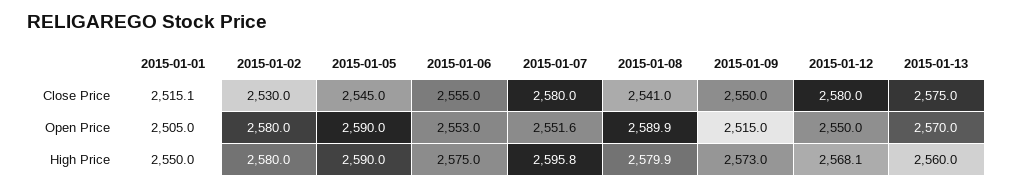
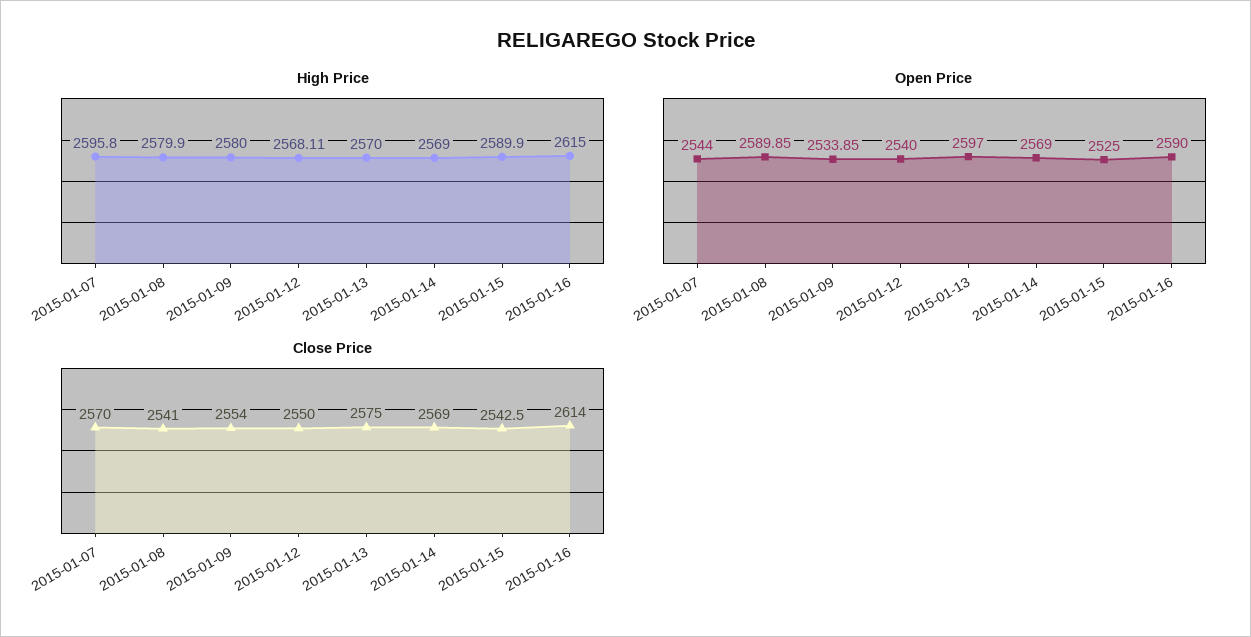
Close Price, 2015-01-01: 2515.1 -> none
Close Price, 2015-01-02: 2530 -> none
Close Price, 2015-01-05: 2545 -> none
Close Price, 2015-01-06: 2555 -> none
Close Price, 2015-01-07: 2580 -> 2570
Close Price, 2015-01-09: 2550 -> 2554
Close Price, 2015-01-12: 2580 -> 2550
Open Price, 2015-01-01: 2505 -> none
Open Price, 2015-01-02: 2580 -> none
Open Price, 2015-01-05: 2590 -> none
Open Price, 2015-01-06: 2553 -> none
Open Price, 2015-01-07: 2551.6 -> 2544
Open Price, 2015-01-09: 2515 -> 2533.85
Open Price, 2015-01-12: 2550 -> 2540
Open Price, 2015-01-13: 2570 -> 2597
High Price, 2015-01-01: 2550 -> none
High Price, 2015-01-02: 2580 -> none
High Price, 2015-01-05: 2590 -> none
High Price, 2015-01-06: 2575 -> none
High Price, 2015-01-09: 2573 -> 2580
High Price, 2015-01-13: 2560 -> 2570
High Price, 2015-01-14: none -> 2569
High Price, 2015-01-15: none -> 2589.9
High Price, 2015-01-16: none -> 2615
Open Price, 2015-01-14: none -> 2569
Open Price, 2015-01-15: none -> 2525
Open Price, 2015-01-16: none -> 2590
Close Price, 2015-01-14: none -> 2569
Close Price, 2015-01-15: none -> 2542.5
Close Price, 2015-01-16: none -> 2614

